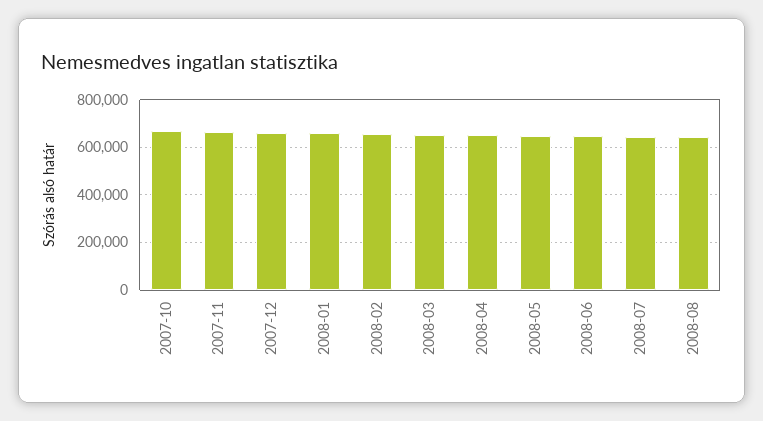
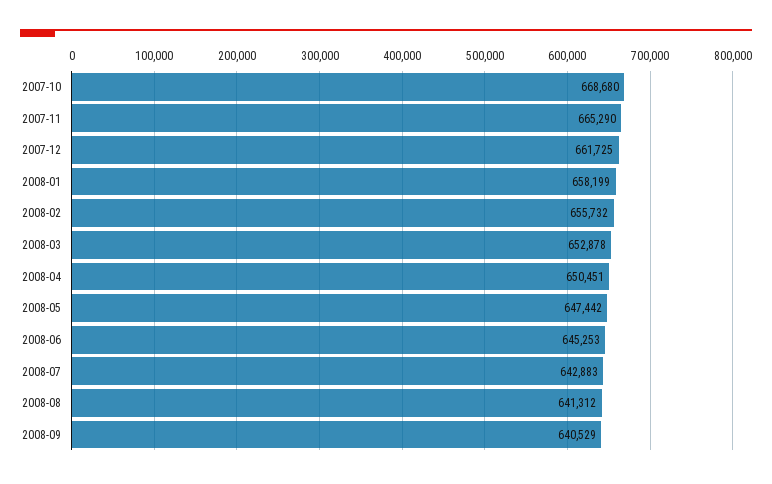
2008-09: none -> 640529

